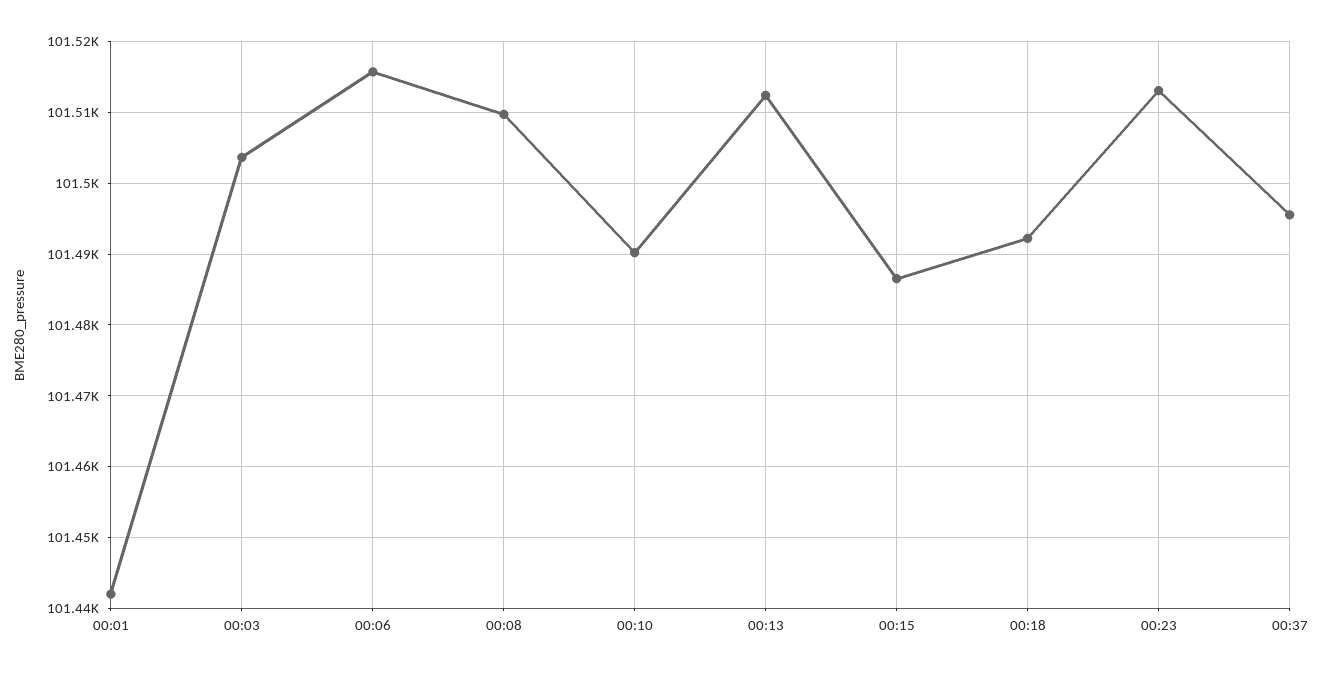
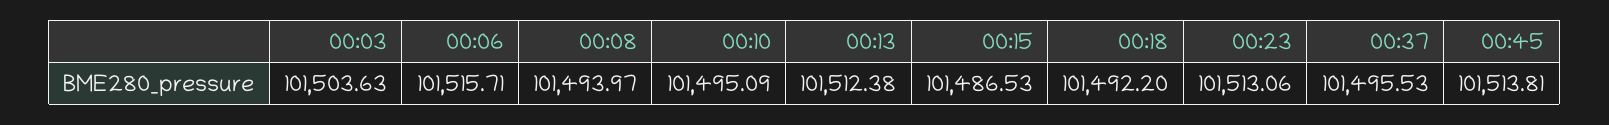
00:01: 101442 -> none
00:08: 101510 -> 101493.97
00:10: 101490 -> 101495.09
00:45: none -> 101513.81

